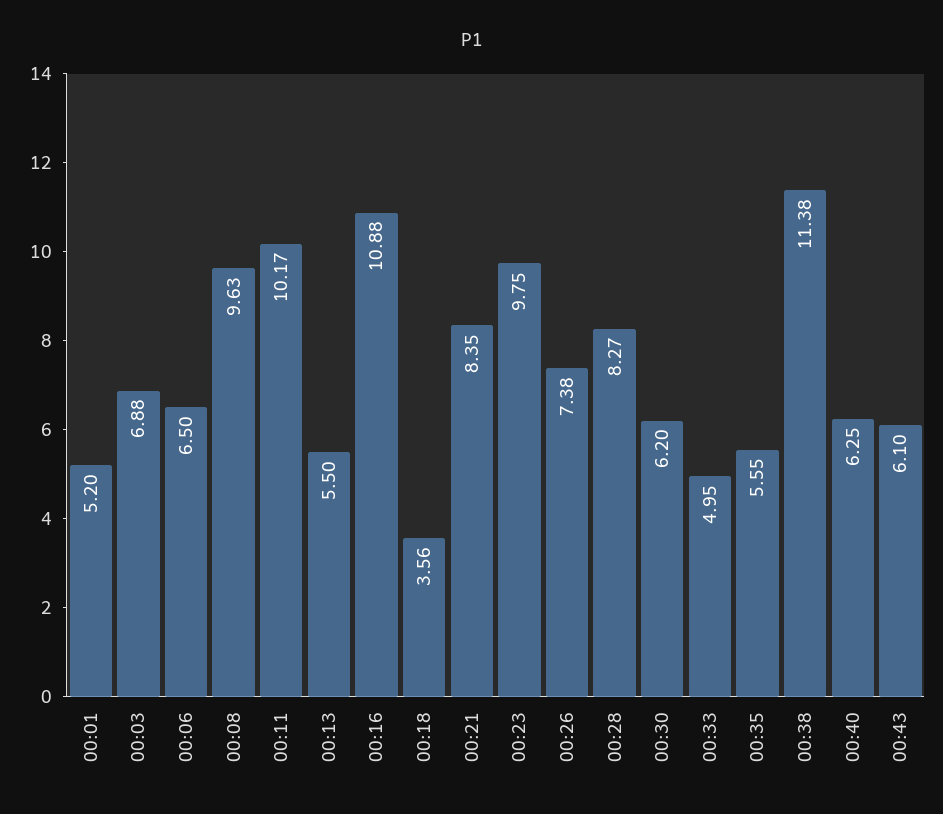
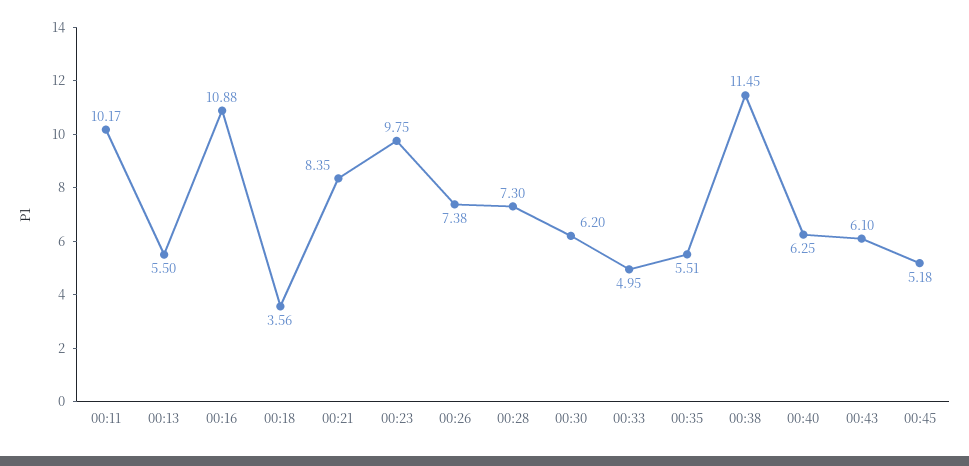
00:01: 5.2 -> none
00:03: 6.88 -> none
00:06: 6.5 -> none
00:08: 9.63 -> none
00:28: 8.27 -> 7.3
00:35: 5.55 -> 5.51
00:38: 11.38 -> 11.45
00:45: none -> 5.18

